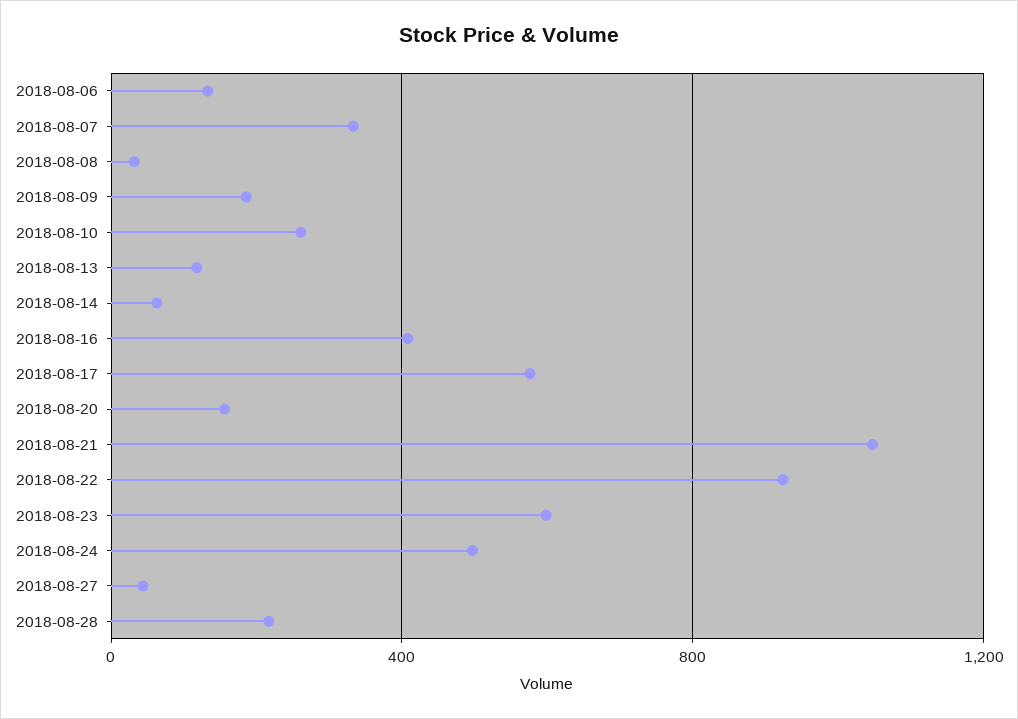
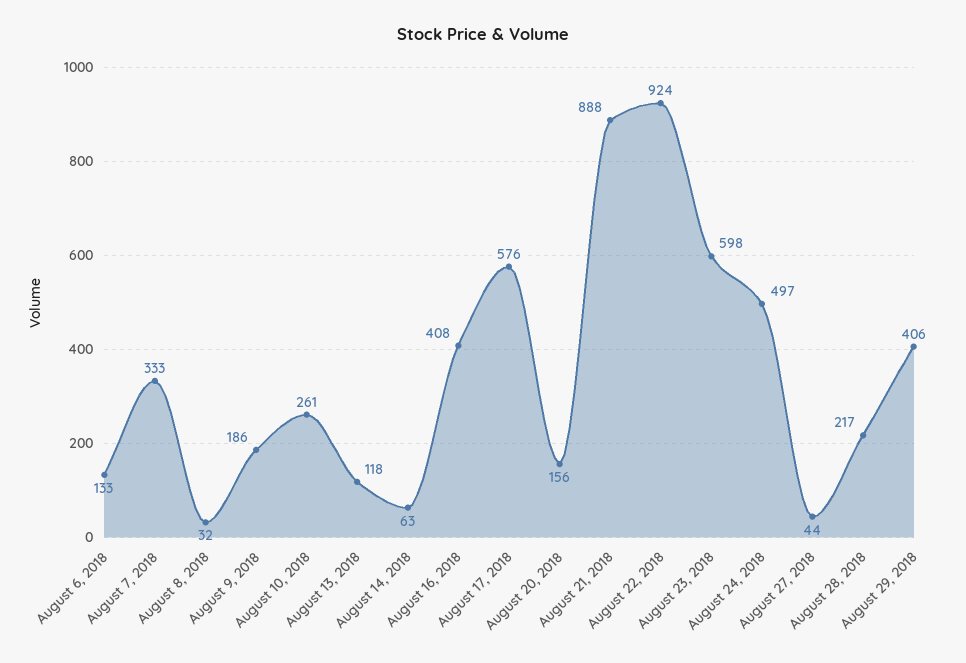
2018-08-21: 1050 -> 888
August 29, 2018: none -> 406

